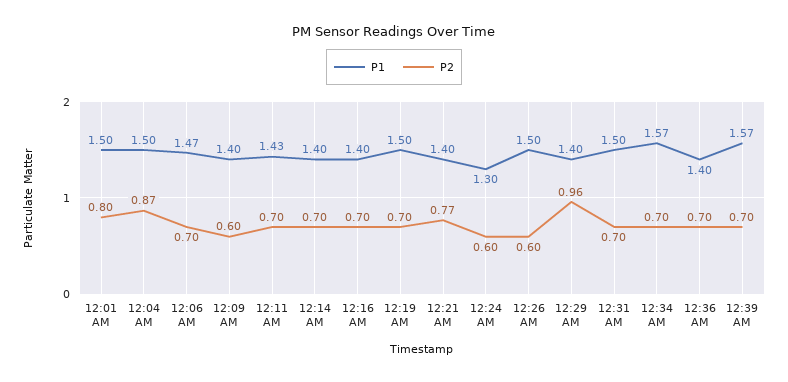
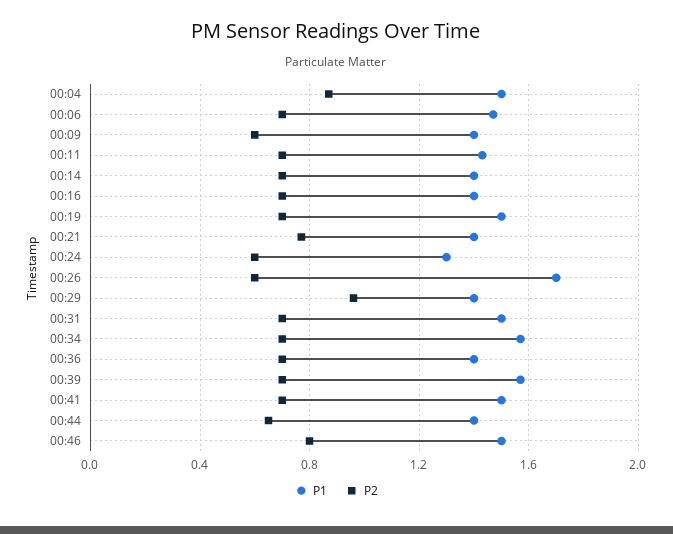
P1, 12:01 AM: 1.5 -> none
P2, 12:01 AM: 0.8 -> none
P1, 12:26 AM: 1.5 -> 1.7
P1, 00:41: none -> 1.5
P2, 00:41: none -> 0.7
P1, 00:44: none -> 1.4
P2, 00:44: none -> 0.65
P1, 00:46: none -> 1.5
P2, 00:46: none -> 0.8

